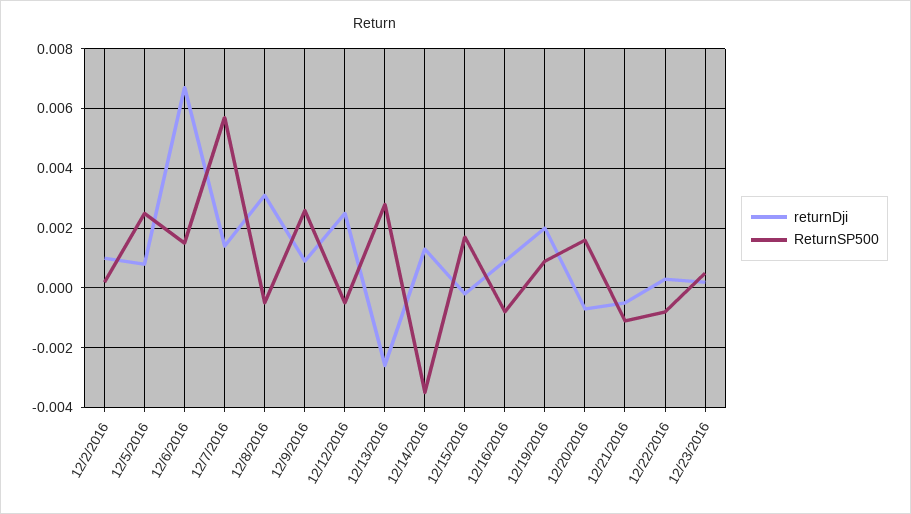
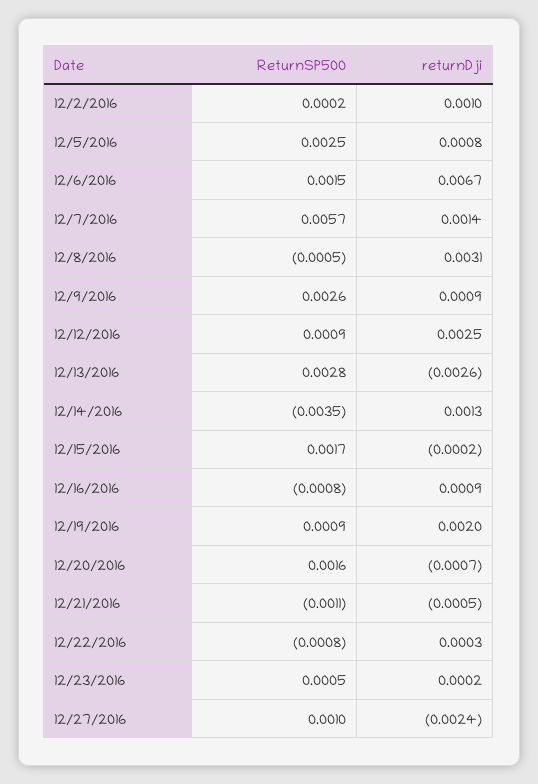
ReturnSP500, 12/12/2016: -0.0005 -> 0.0009
ReturnSP500, 12/27/2016: none -> 0.001
returnDji, 12/27/2016: none -> -0.0024

